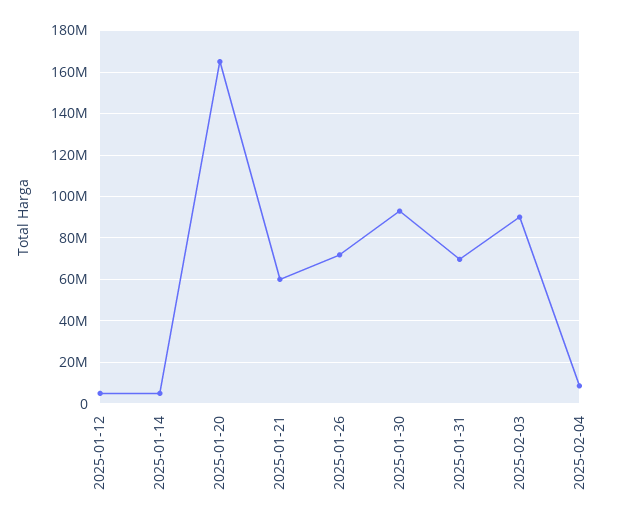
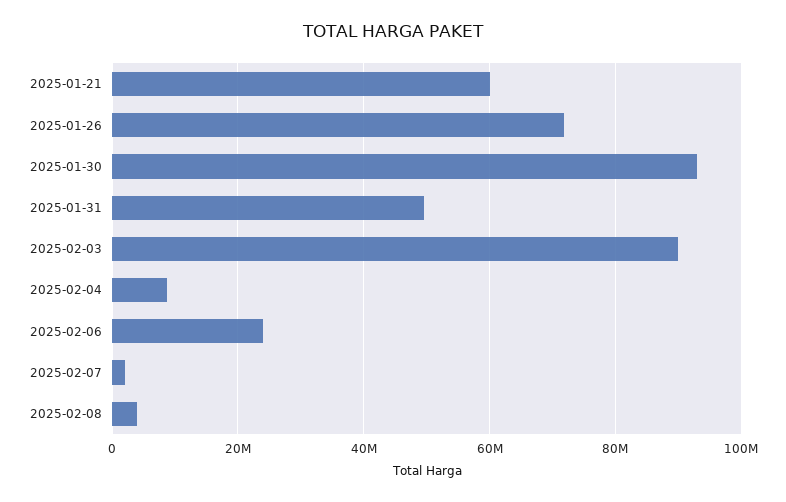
2025-01-12: 5000000 -> none
2025-01-14: 5000000 -> none
2025-01-20: 165000000 -> none
2025-01-31: 70000000 -> 50000000
2025-02-06: none -> 24000000
2025-02-07: none -> 2000000
2025-02-08: none -> 4000000

